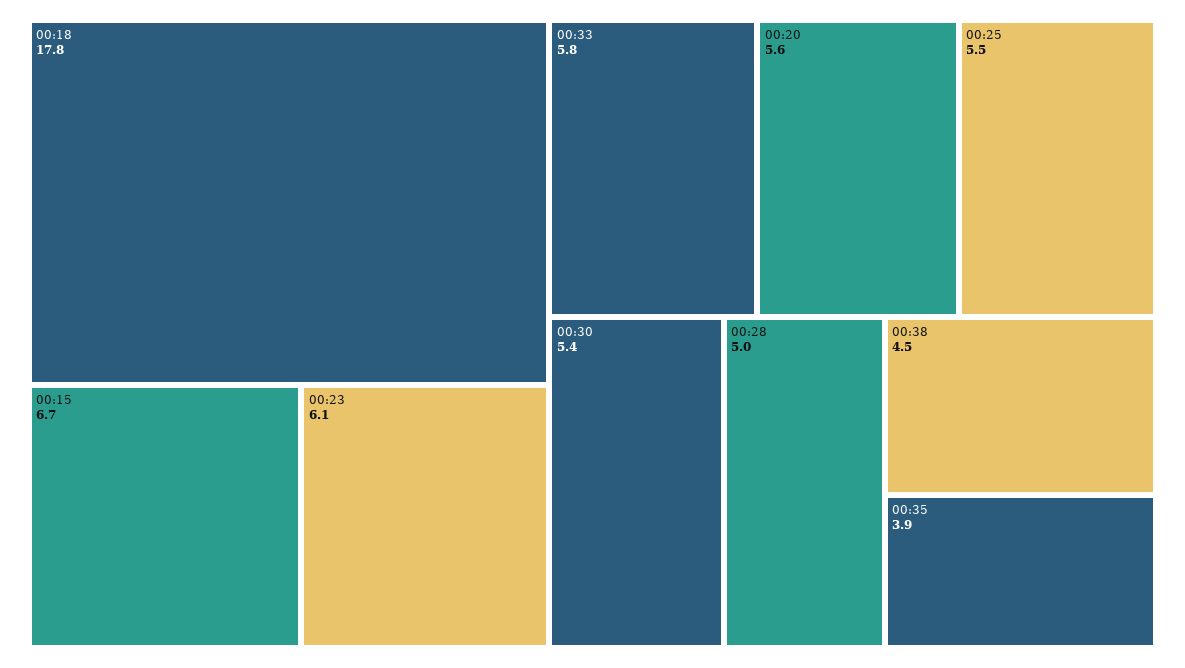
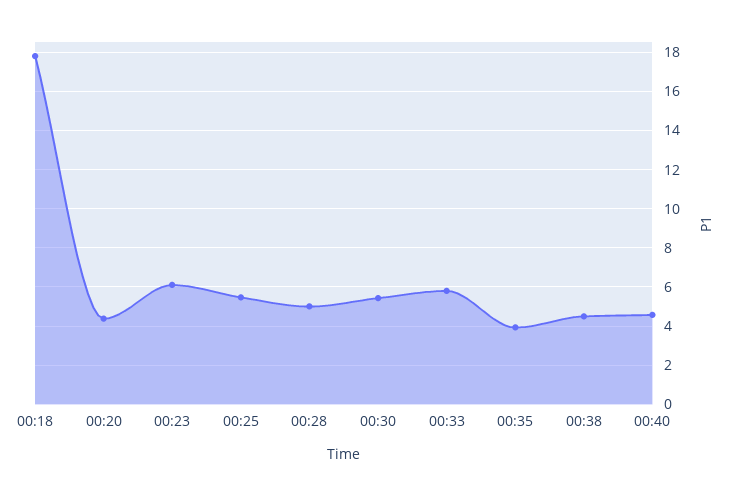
00:15: 6.7 -> none
00:20: 5.6 -> 4.5
00:40: none -> 4.5

